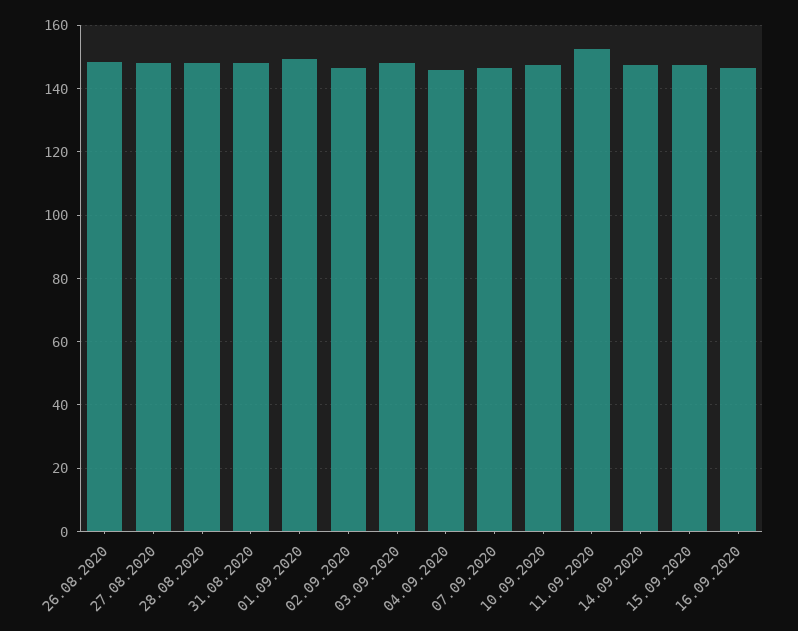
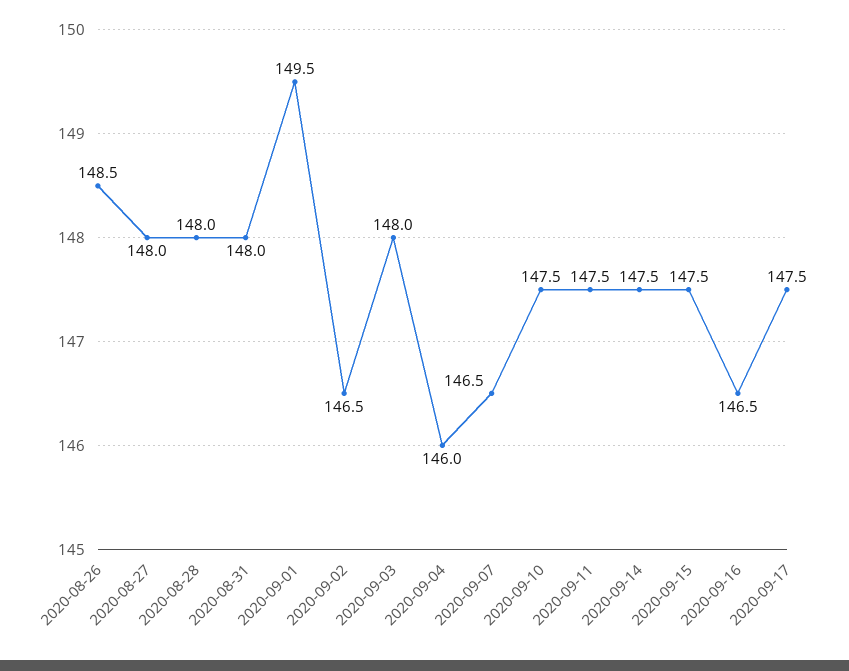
11.09.2020: 152 -> 147.5
2020-09-17: none -> 147.5

